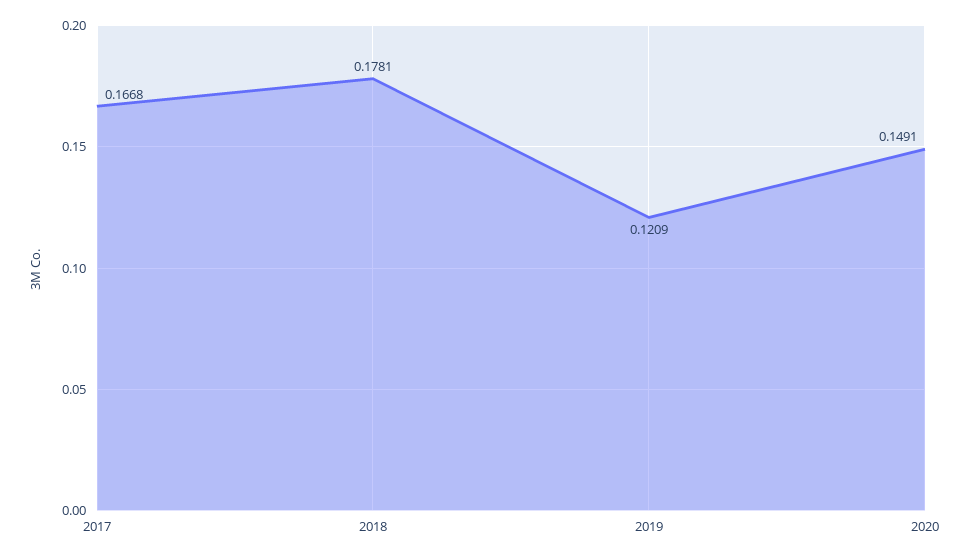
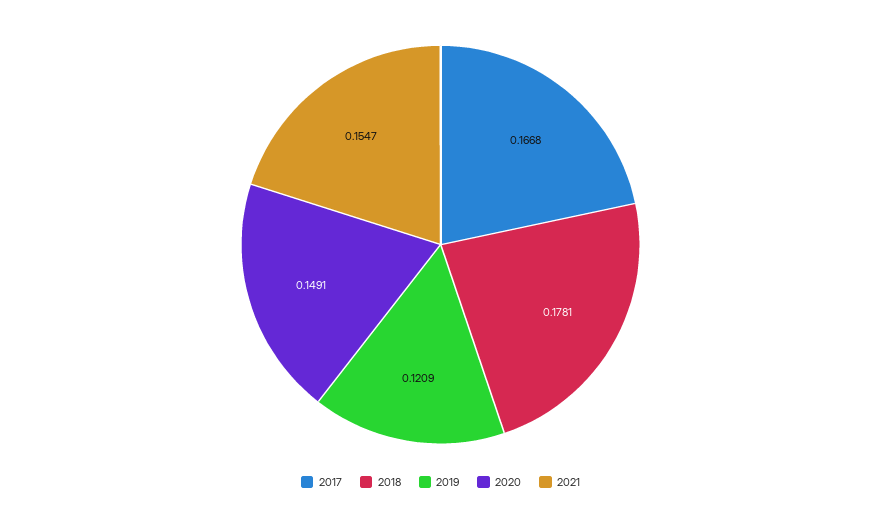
2021: none -> 0.1547

